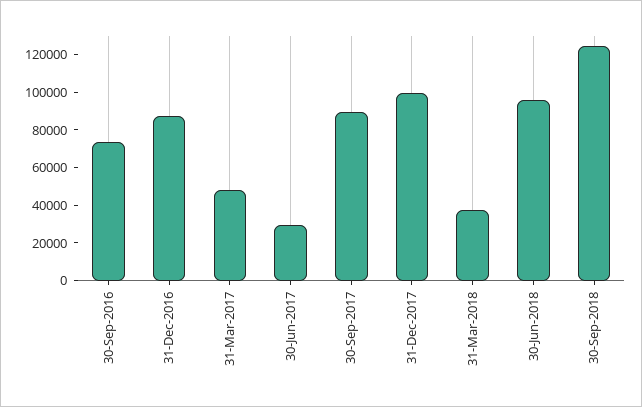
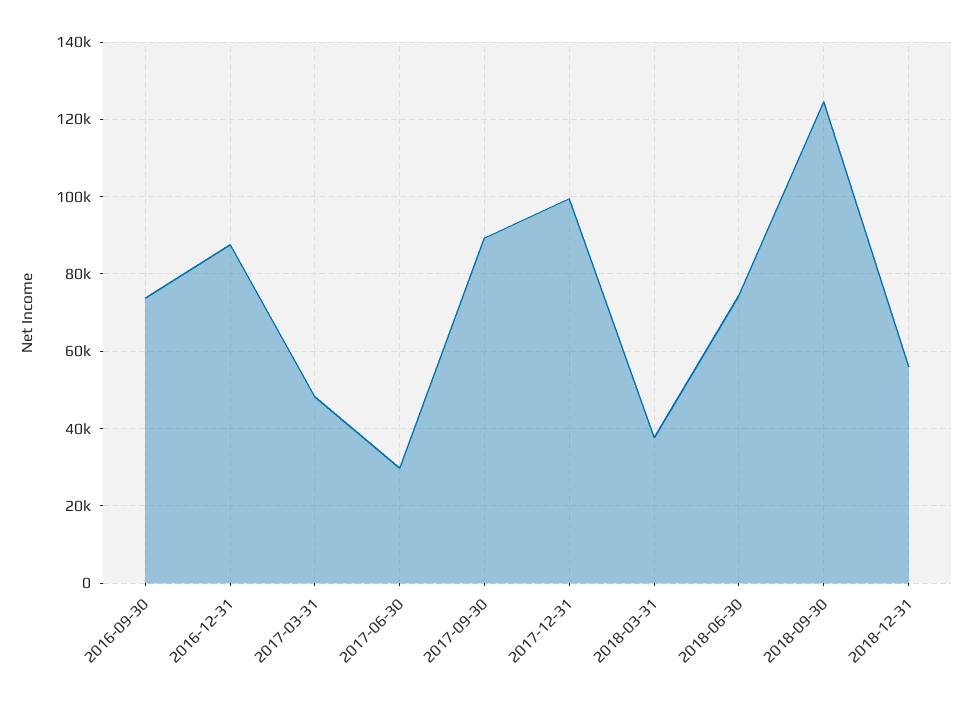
30-Jun-2018: 95000 -> 74000
2018-12-31: none -> 56000

